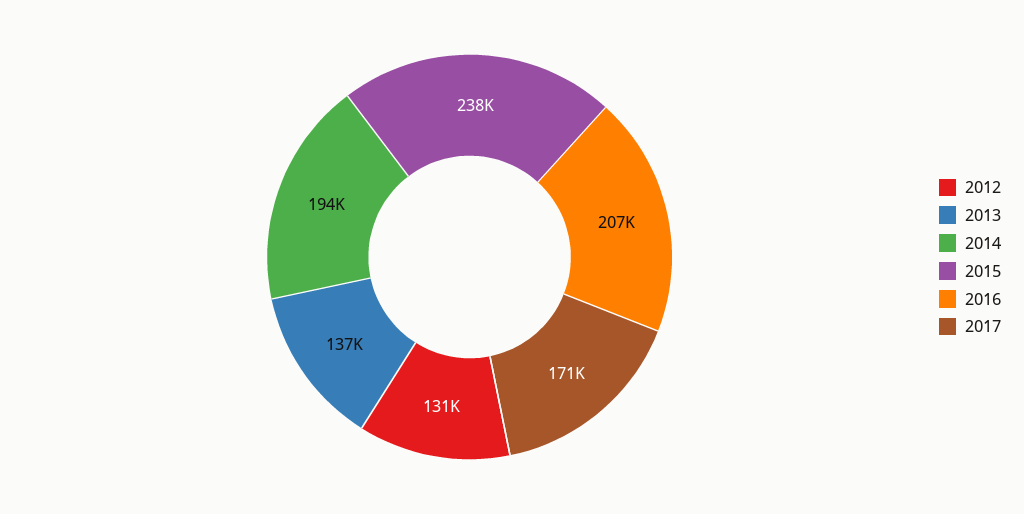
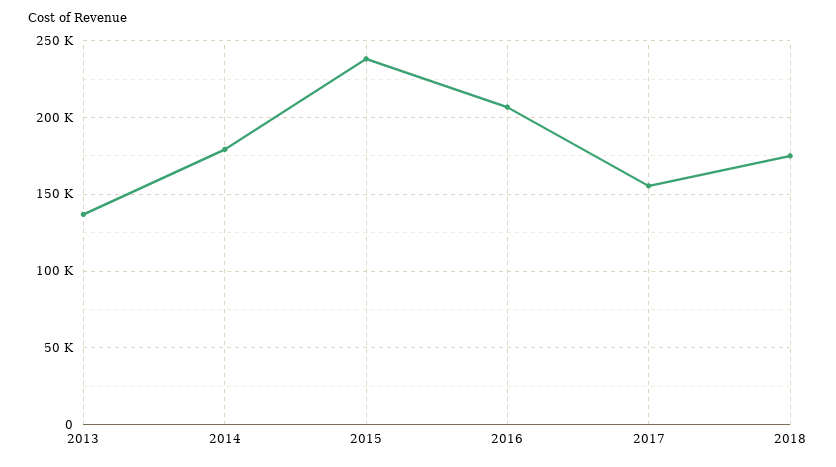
2012: 131000 -> none
2014: 194000 -> 180000
2017: 171000 -> 155000
2018: none -> 175000

